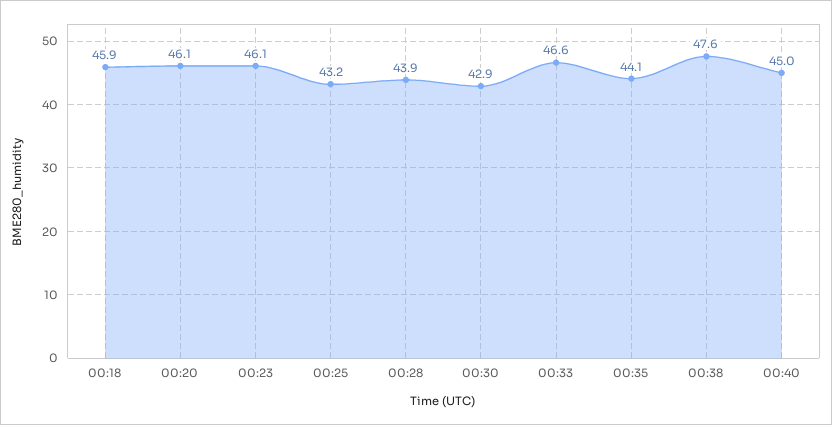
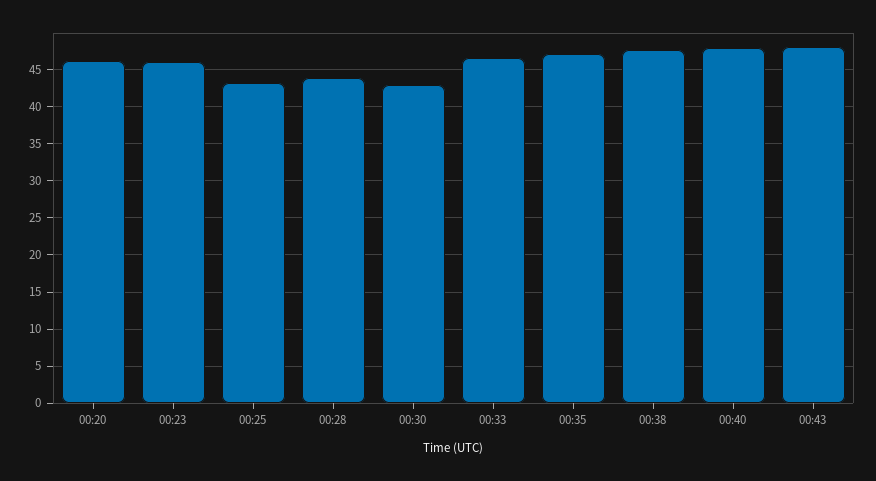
00:18: 45.9 -> none
00:35: 44.1 -> 47
00:40: 45 -> 48
00:43: none -> 48

